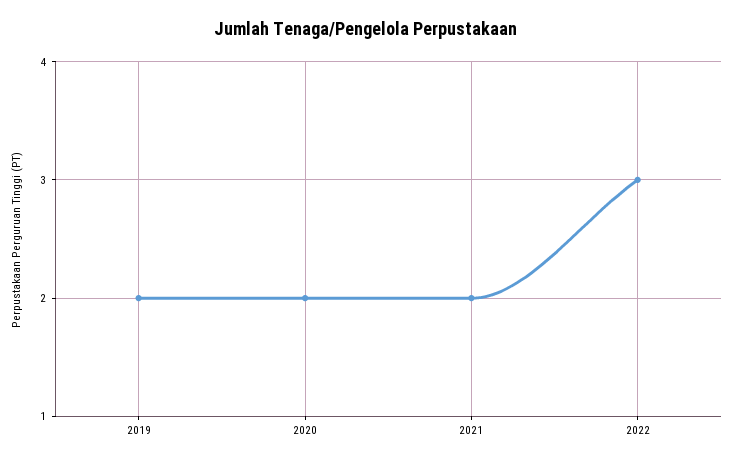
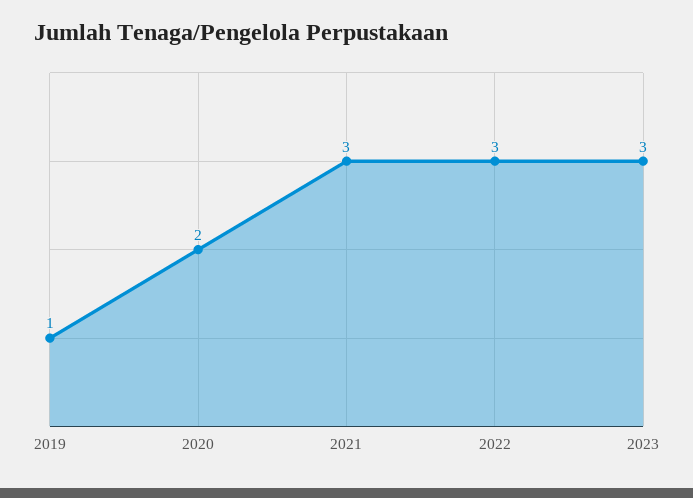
2019: 2 -> 1
2021: 2 -> 3
2023: none -> 3

